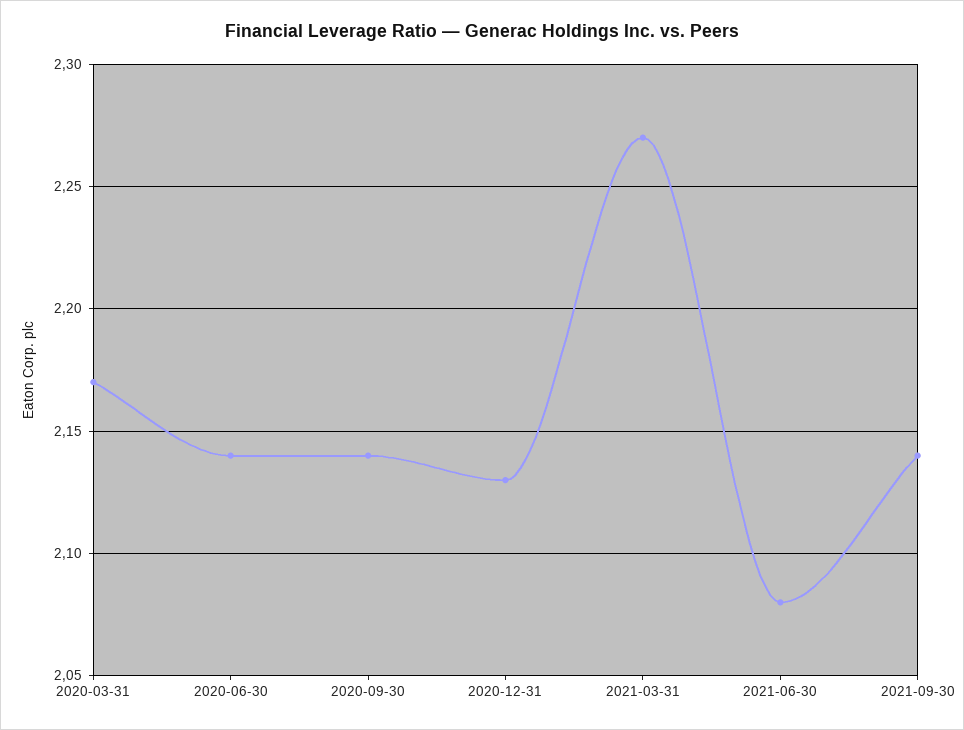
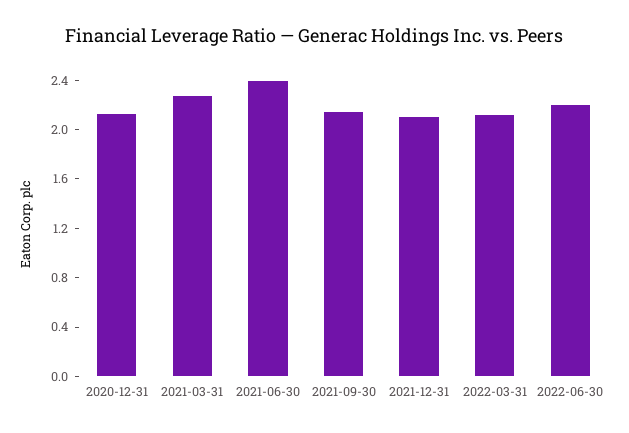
2020-03-31: 2.17 -> none
2020-06-30: 2.14 -> none
2020-09-30: 2.14 -> none
2021-06-30: 2.08 -> 2.4
2021-12-31: none -> 2.1
2022-03-31: none -> 2.1
2022-06-30: none -> 2.2

